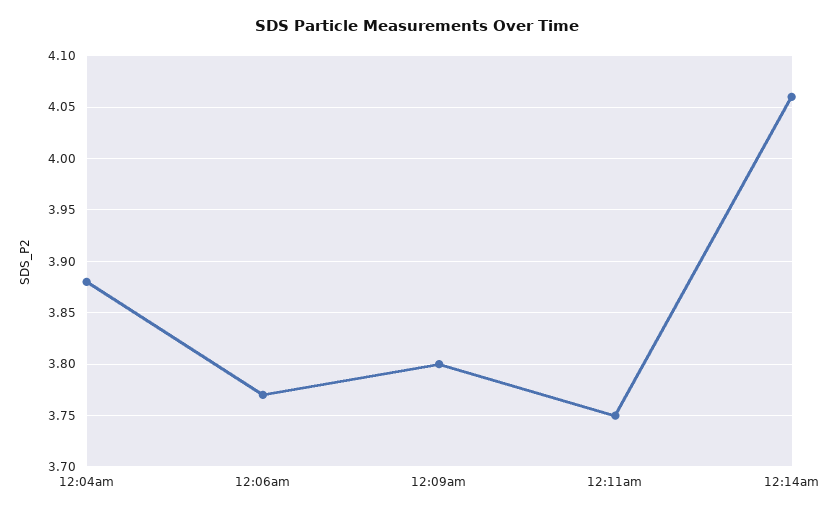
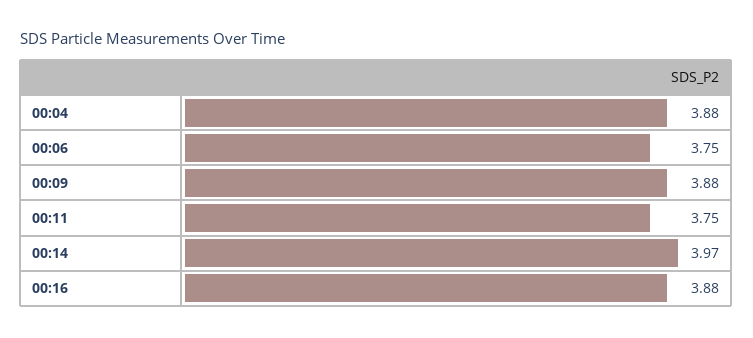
12:06am: 3.77 -> 3.75
12:09am: 3.8 -> 3.88
12:14am: 4.06 -> 3.97
00:16: none -> 3.88

